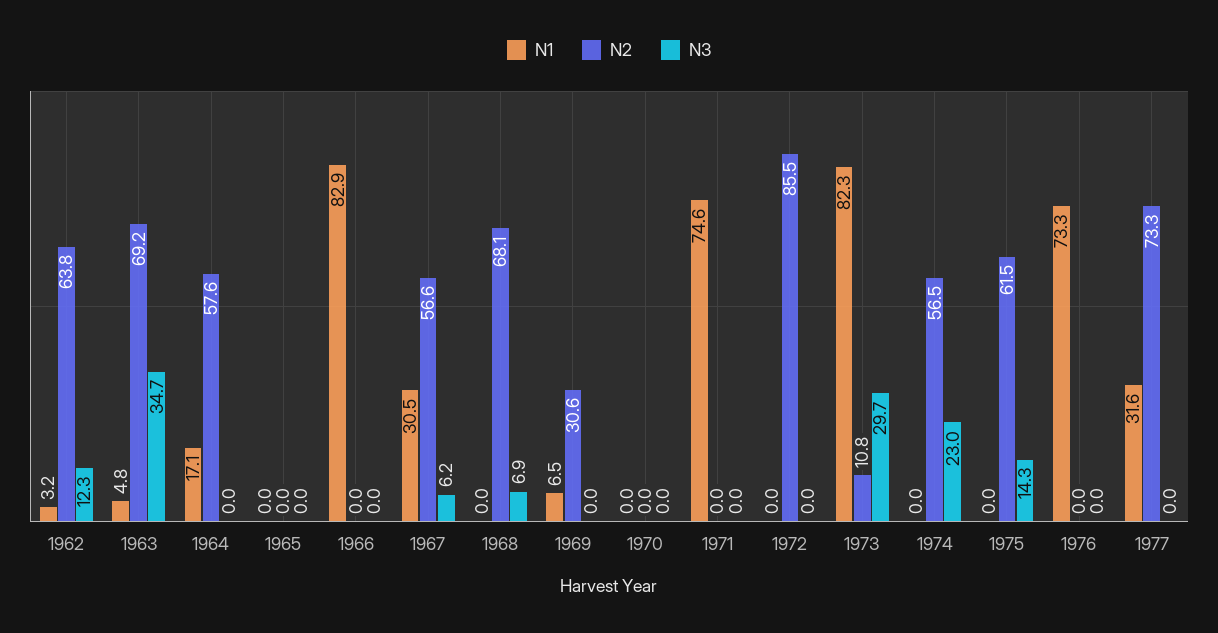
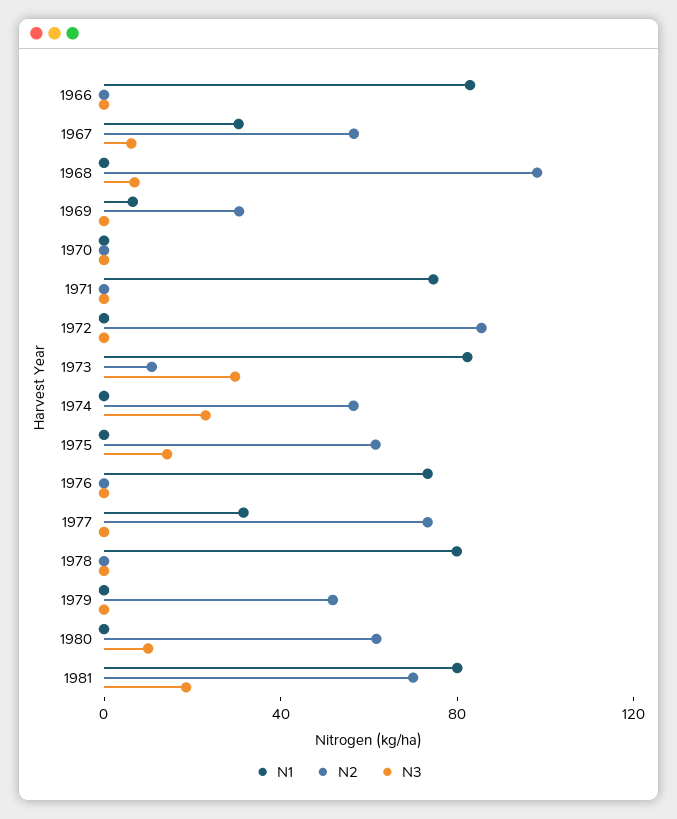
N1, 1962: 3.2 -> none
N2, 1962: 63.8 -> none
N3, 1962: 12.3 -> none
N1, 1963: 4.8 -> none
N2, 1963: 69.2 -> none
N3, 1963: 34.7 -> none
N1, 1964: 17.1 -> none
N2, 1964: 57.6 -> none
N3, 1964: 0 -> none
N1, 1965: 0 -> none
N2, 1965: 0 -> none
N3, 1965: 0 -> none
N2, 1968: 68.1 -> 100
N1, 1978: none -> 80
N2, 1978: none -> 0
N3, 1978: none -> 0
N1, 1979: none -> 0
N2, 1979: none -> 50
N3, 1979: none -> 0
N1, 1980: none -> 0
N2, 1980: none -> 60
N3, 1980: none -> 10
N1, 1981: none -> 80
N2, 1981: none -> 70
N3, 1981: none -> 20

